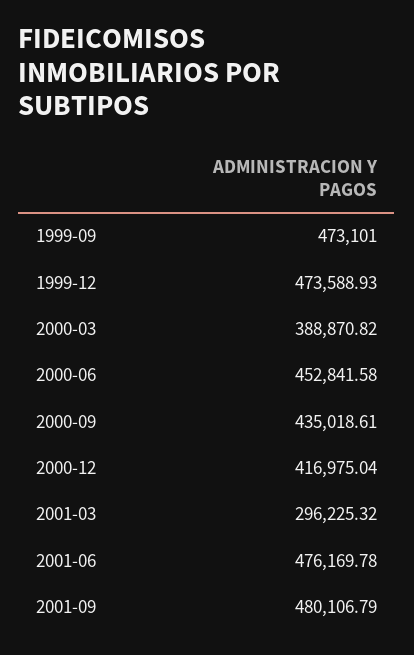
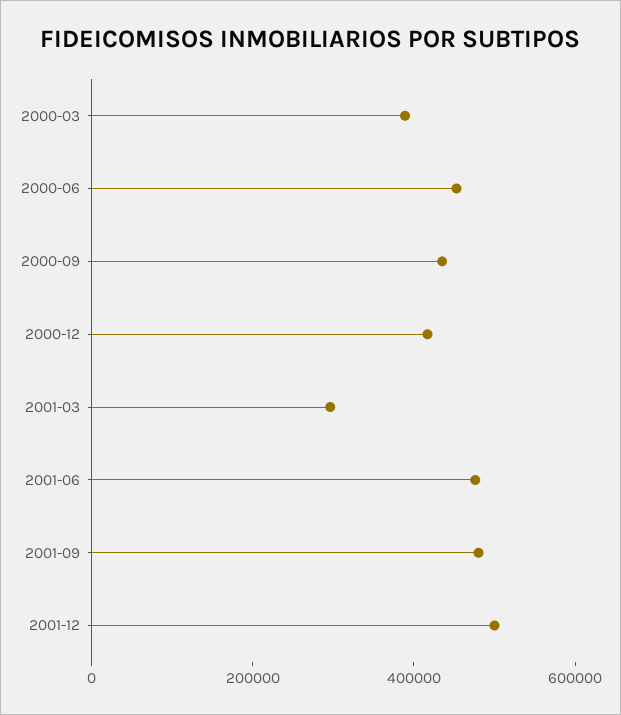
1999-09: 473101 -> none
1999-12: 473588.93 -> none
2001-12: none -> 500000

